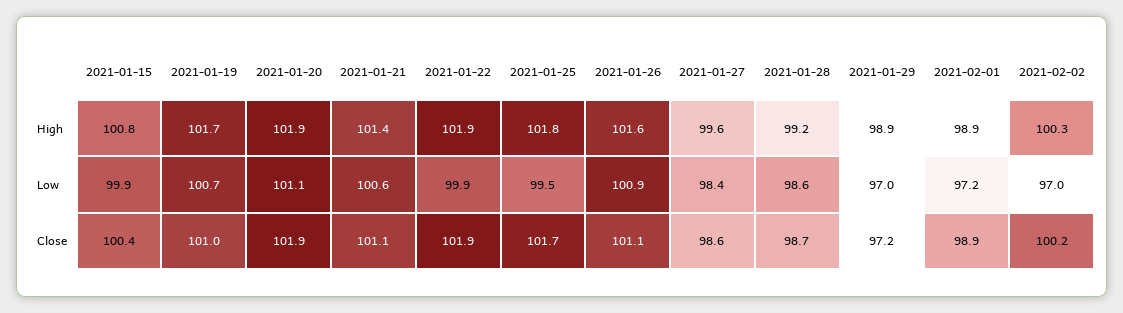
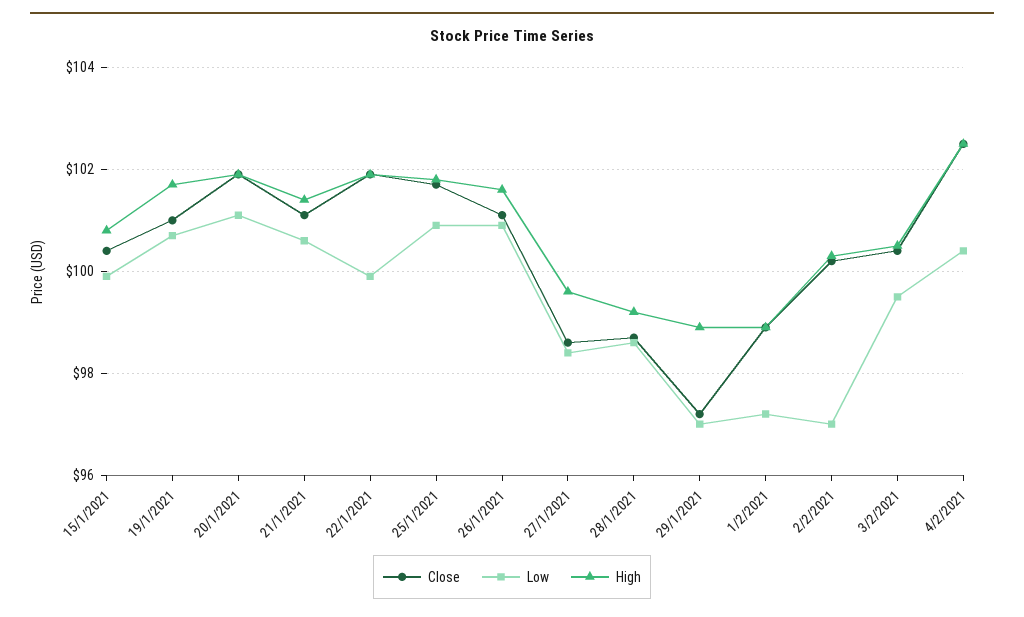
Low, 2021-01-25: 99.5 -> 101
Close, 3/2/2021: none -> 100.5
Low, 3/2/2021: none -> 99.5
High, 3/2/2021: none -> 100.5
Close, 4/2/2021: none -> 102.5
Low, 4/2/2021: none -> 100.5
High, 4/2/2021: none -> 102.5

